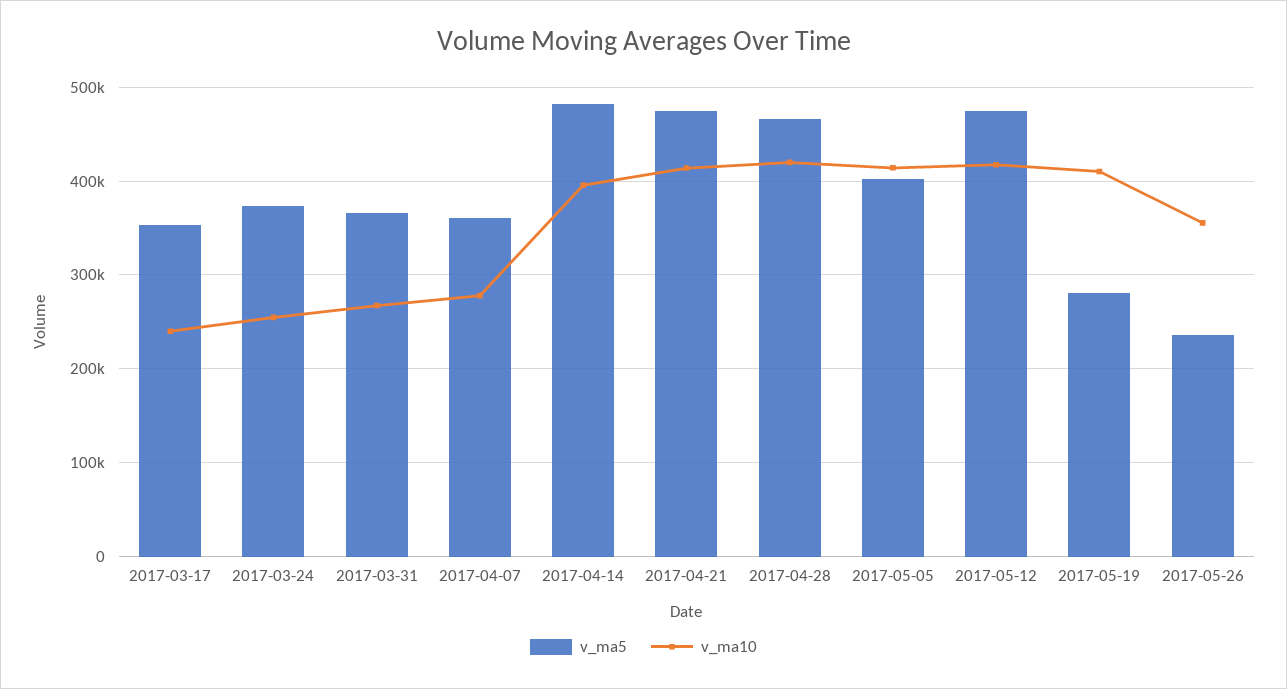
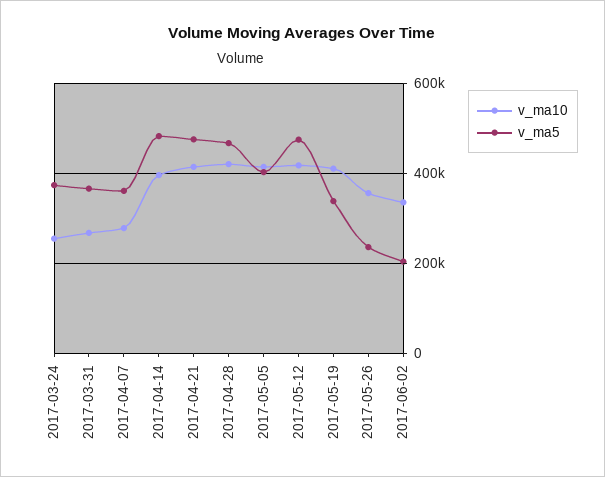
v_ma5, 2017-03-17: 350000 -> none
v_ma10, 2017-03-17: 240000 -> none
v_ma5, 2017-05-19: 280000 -> 340000
v_ma10, 2017-06-02: none -> 340000
v_ma5, 2017-06-02: none -> 200000

